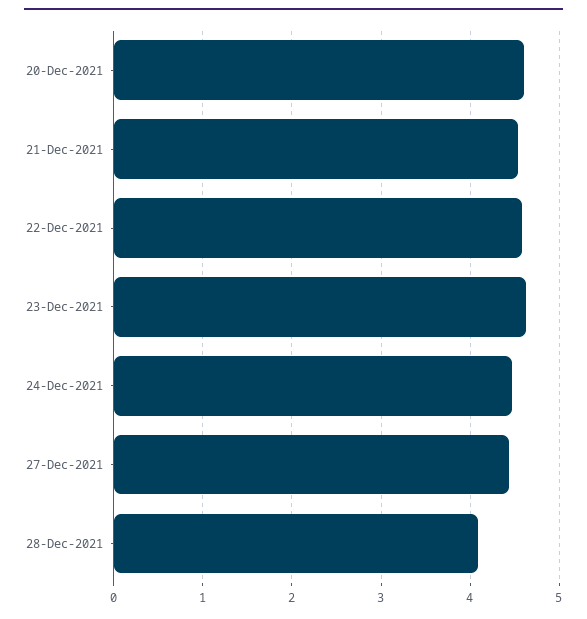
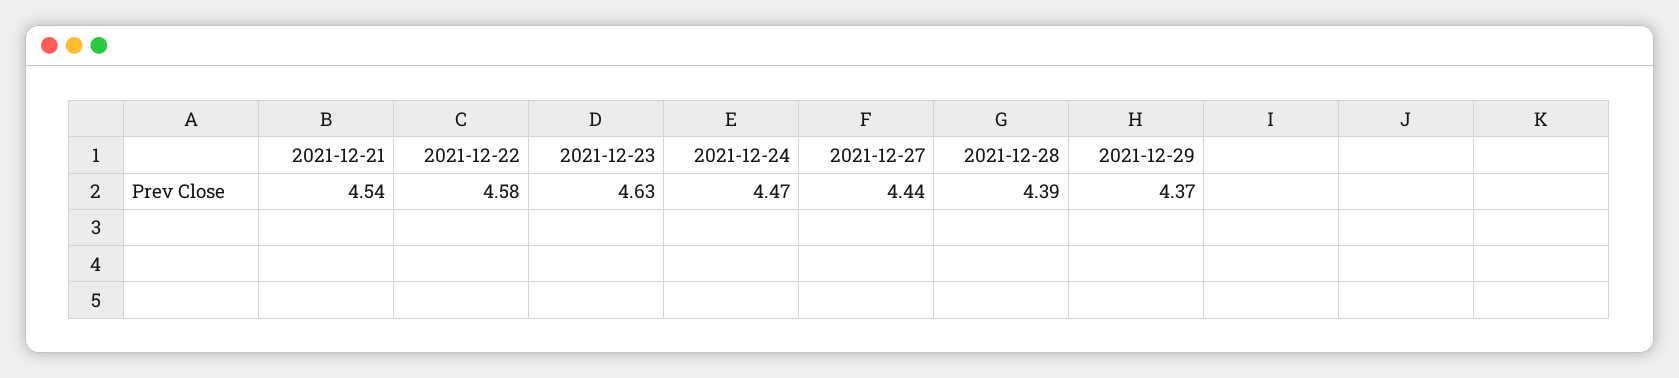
20-Dec-2021: 4.6 -> none
28-Dec-2021: 4.1 -> 4.39
2021-12-29: none -> 4.37

